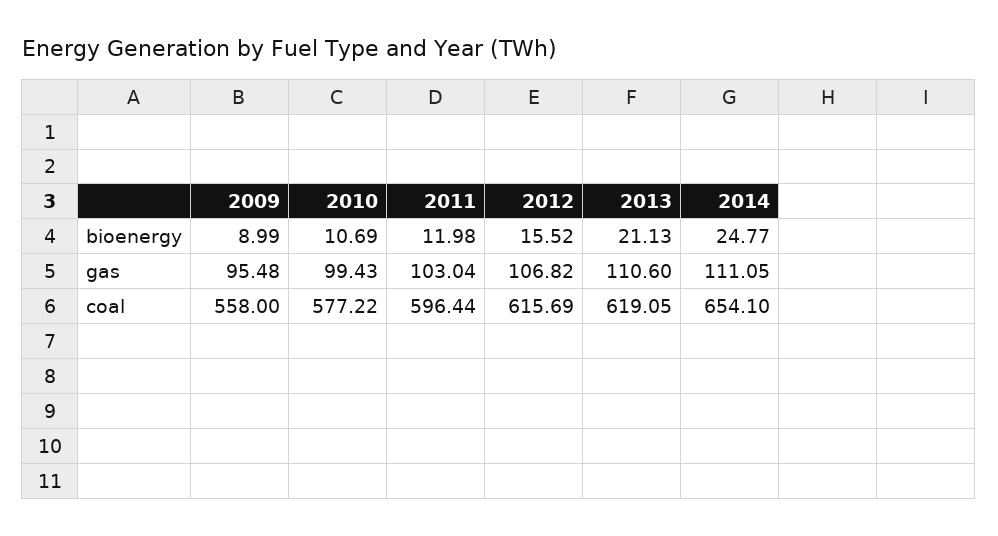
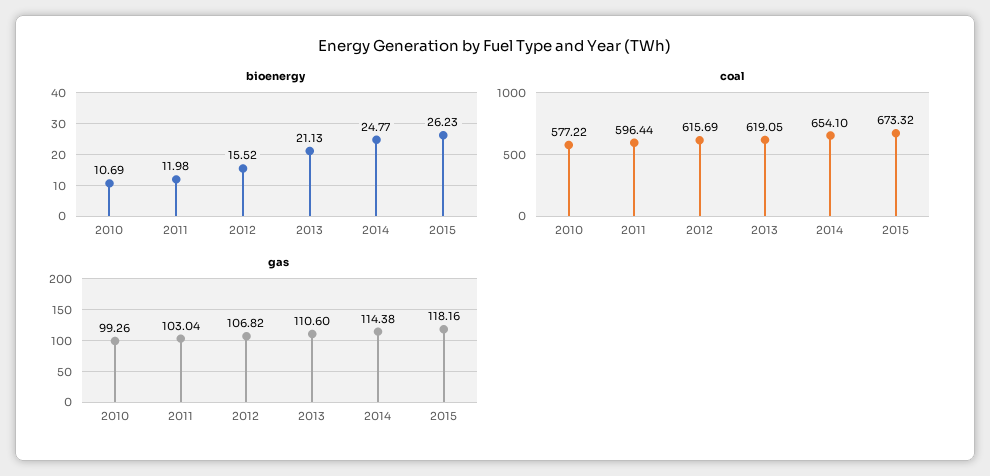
bioenergy, 2009: 8.99 -> none
gas, 2009: 95.48 -> none
gas, 2010: 99.43 -> 99.26
gas, 2014: 111.05 -> 114.38
coal, 2009: 558 -> none
bioenergy, 2015: none -> 26.23
coal, 2015: none -> 673.32
gas, 2015: none -> 118.16

